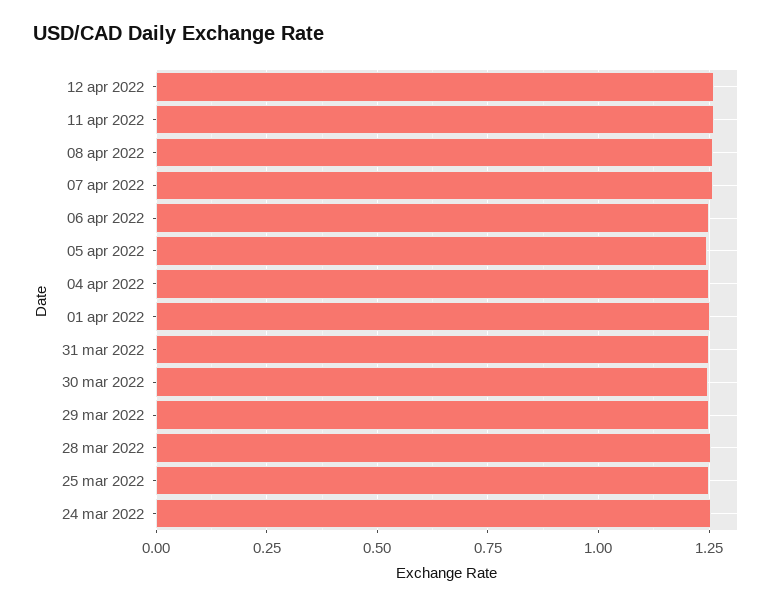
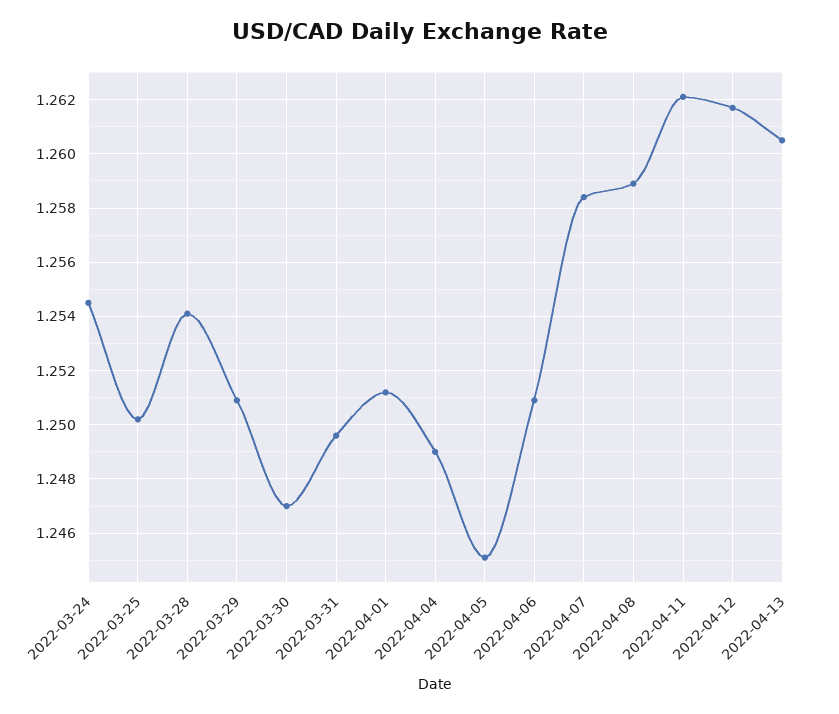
2022-04-13: none -> 1.2605

